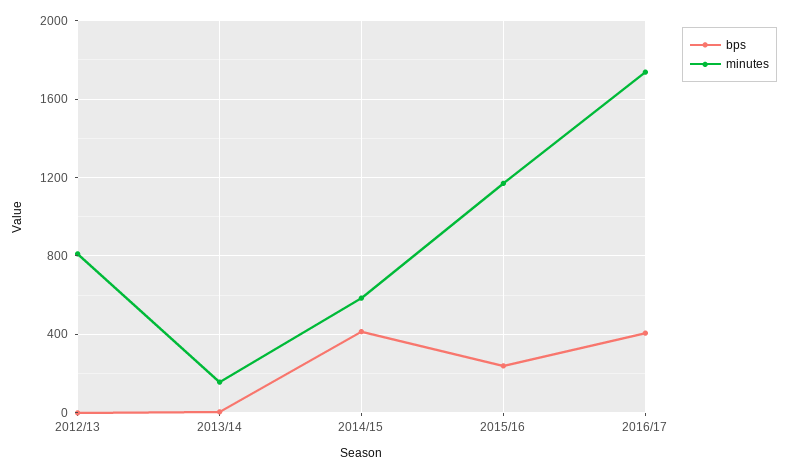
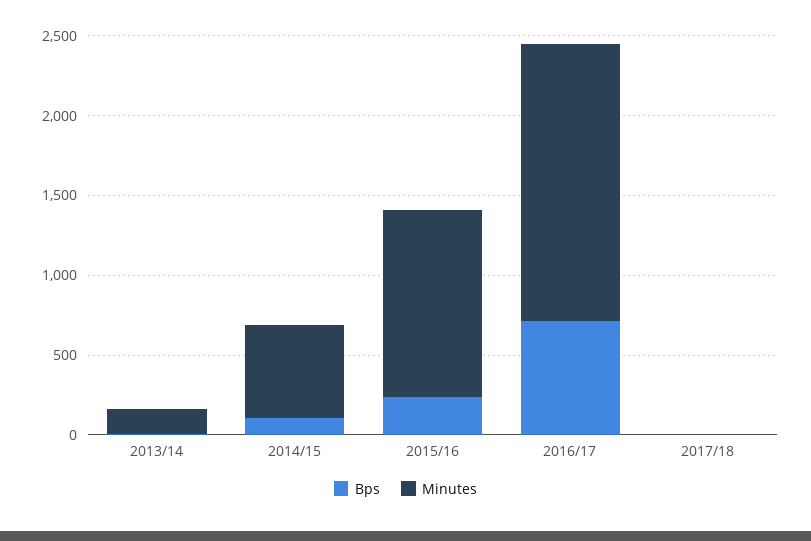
bps, 2012/13: 0 -> none
minutes, 2012/13: 800 -> none
bps, 2014/15: 400 -> 100
bps, 2016/17: 400 -> 700
bps, 2017/18: none -> 0
minutes, 2017/18: none -> 0

